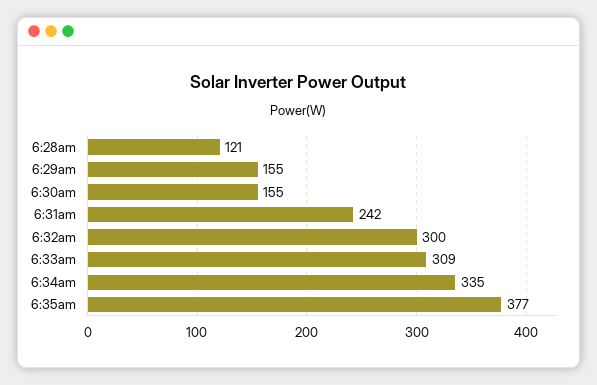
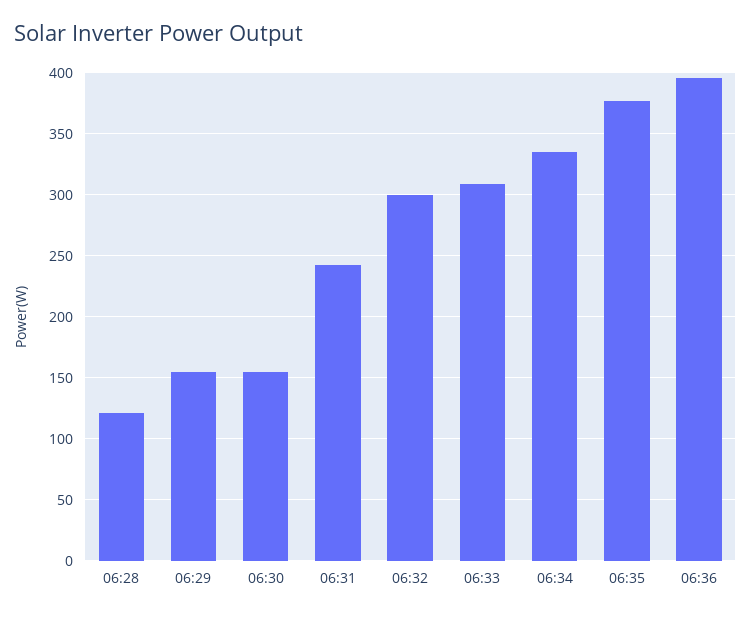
06:36: none -> 395

